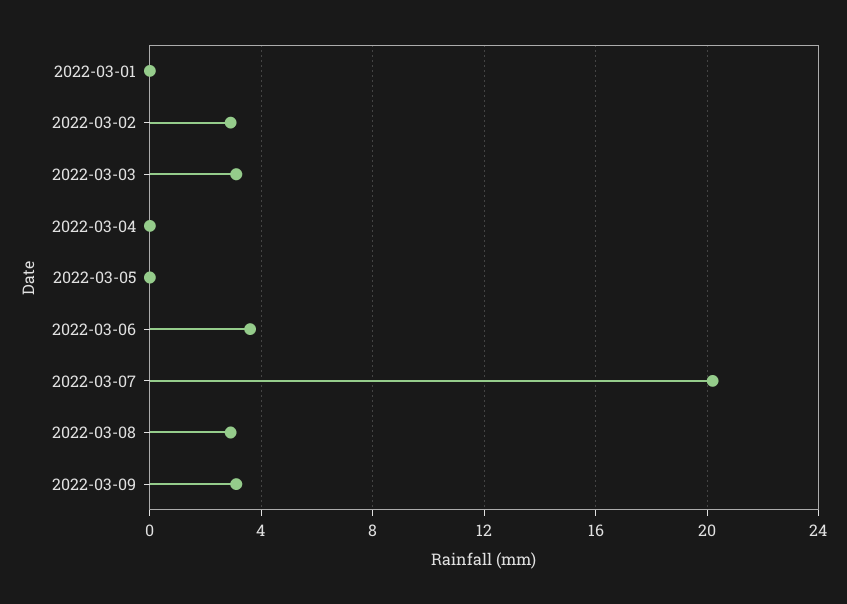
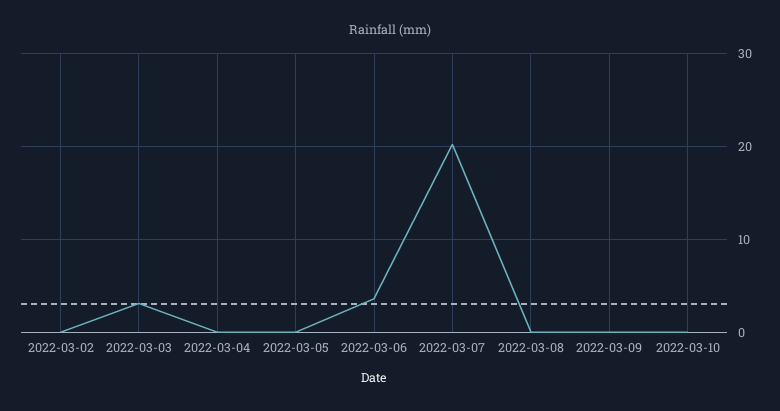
2022-03-01: 0 -> none
2022-03-02: 3 -> 0
2022-03-08: 3 -> 0
2022-03-09: 3 -> 0
2022-03-10: none -> 0

